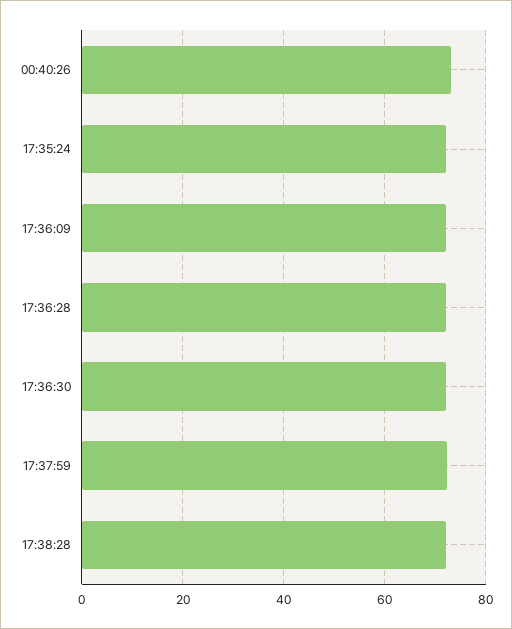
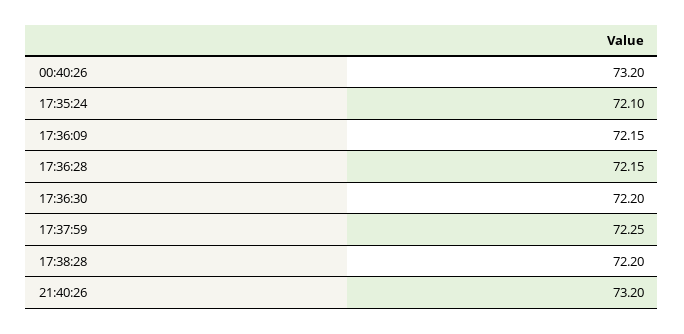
21:40:26: none -> 73.2

